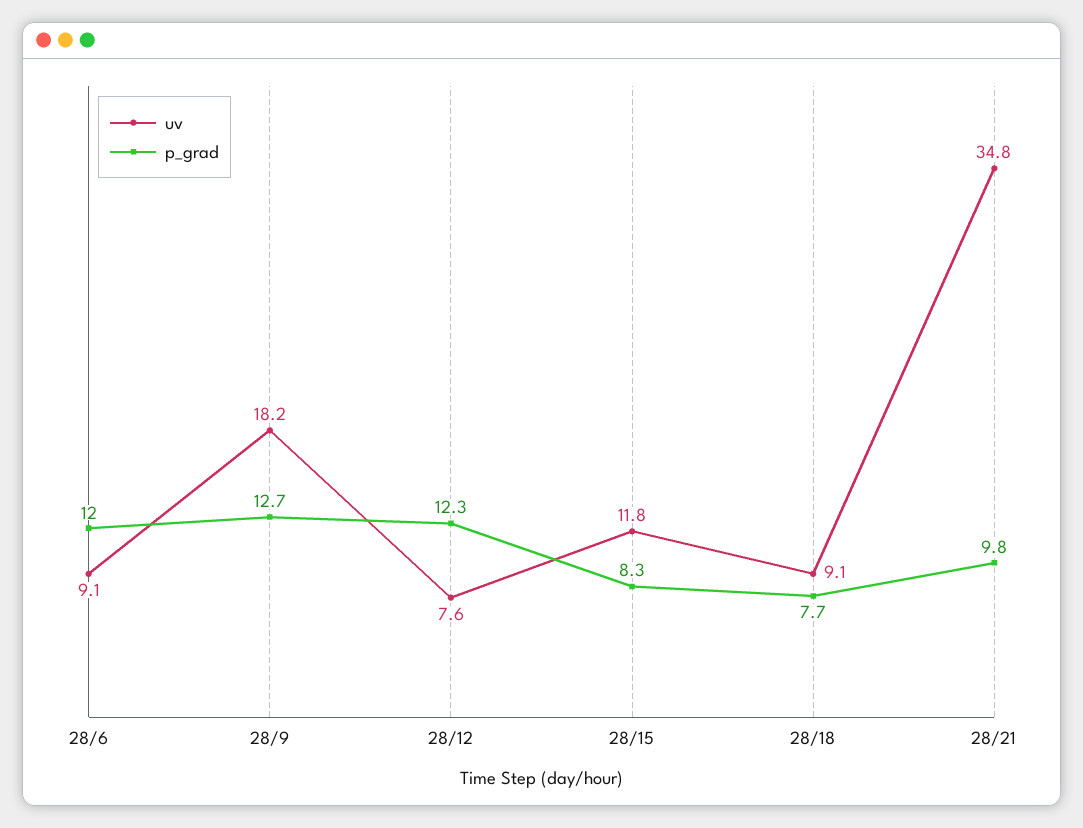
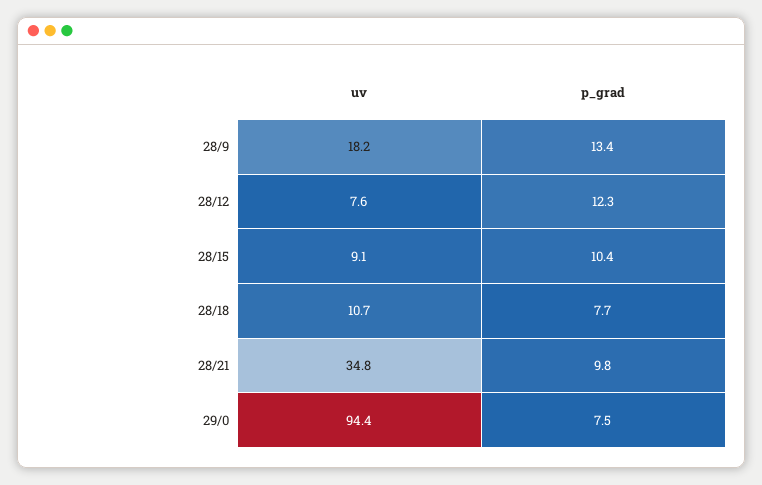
uv, 28/6: 9.1 -> none
p_grad, 28/6: 12 -> none
p_grad, 28/9: 12.7 -> 13.4
uv, 28/15: 11.8 -> 9.1
p_grad, 28/15: 8.3 -> 10.4
uv, 28/18: 9.1 -> 10.7
uv, 29/0: none -> 94.4
p_grad, 29/0: none -> 7.5

